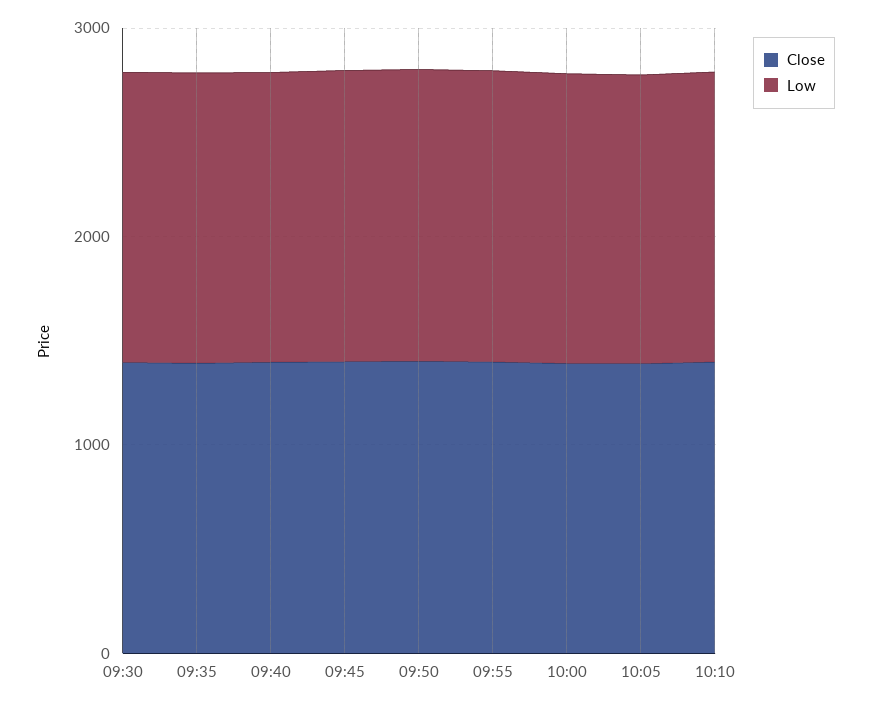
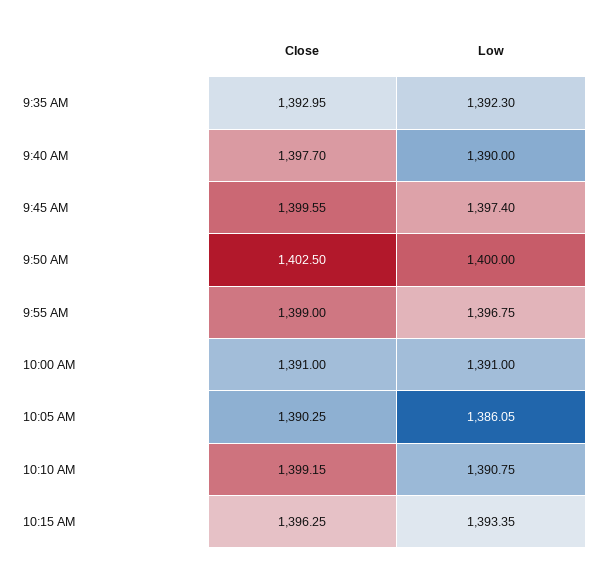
Close, 09:30: 1400 -> none
Low, 09:30: 1400 -> none
Close, 10:15 AM: none -> 1396.25
Low, 10:15 AM: none -> 1393.35

